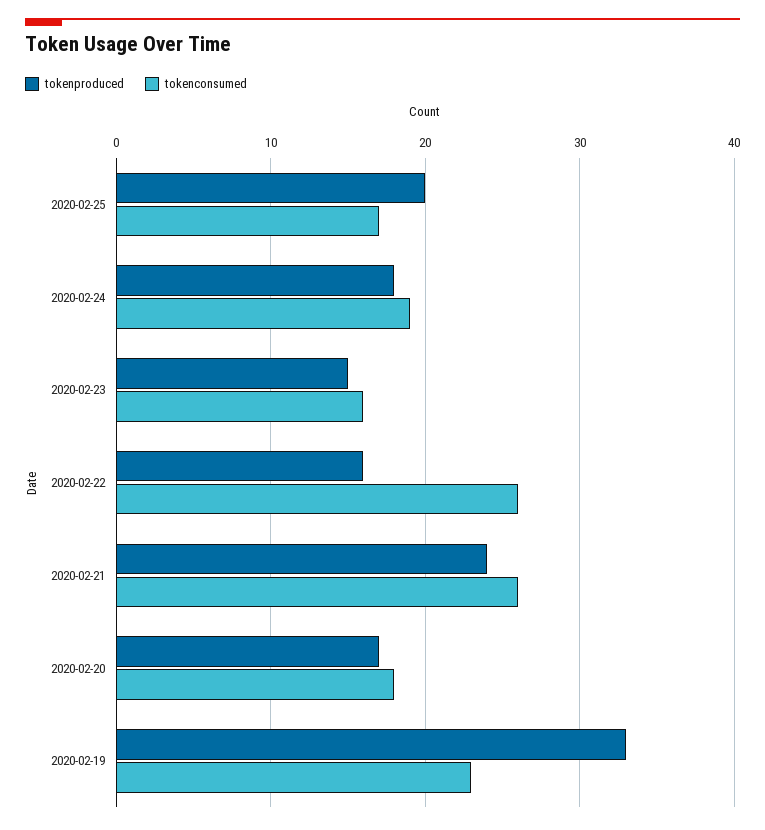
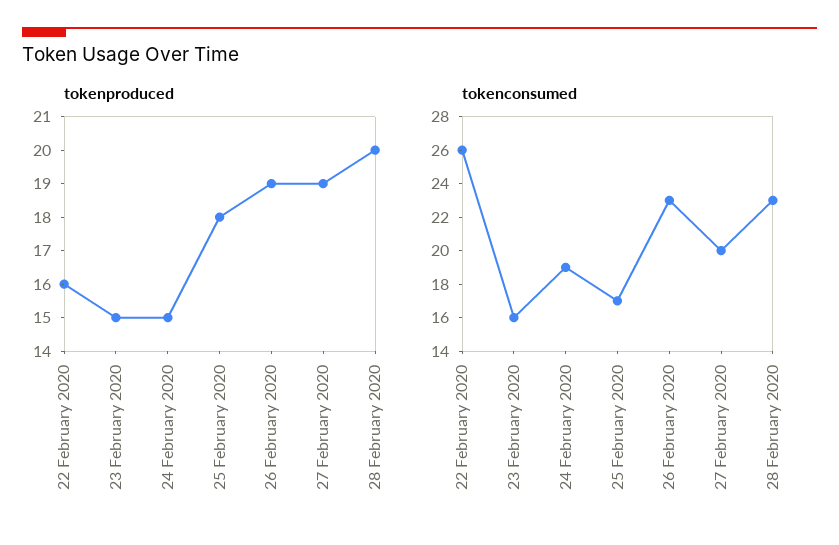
tokenproduced, 2020-02-25: 20 -> 18
tokenproduced, 2020-02-24: 18 -> 15
tokenproduced, 2020-02-21: 24 -> none
tokenconsumed, 2020-02-21: 26 -> none
tokenproduced, 2020-02-20: 17 -> none
tokenconsumed, 2020-02-20: 18 -> none
tokenproduced, 2020-02-19: 33 -> none
tokenconsumed, 2020-02-19: 23 -> none
tokenproduced, 26 February 2020: none -> 19
tokenproduced, 27 February 2020: none -> 19
tokenproduced, 28 February 2020: none -> 20
tokenconsumed, 26 February 2020: none -> 23
tokenconsumed, 27 February 2020: none -> 20
tokenconsumed, 28 February 2020: none -> 23

